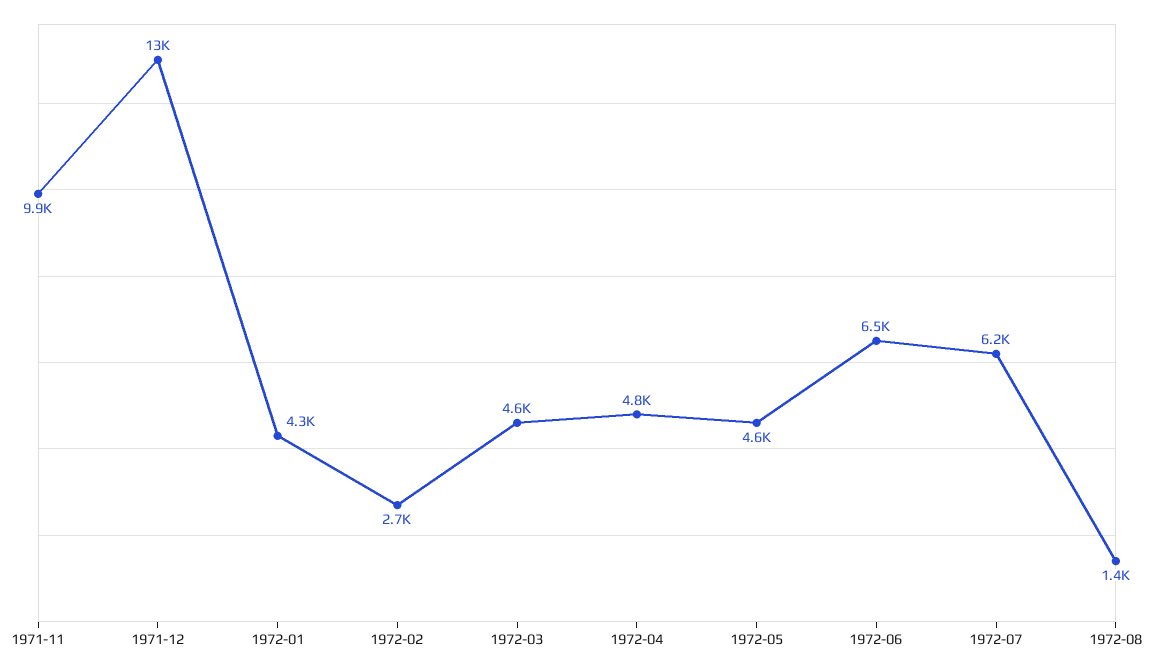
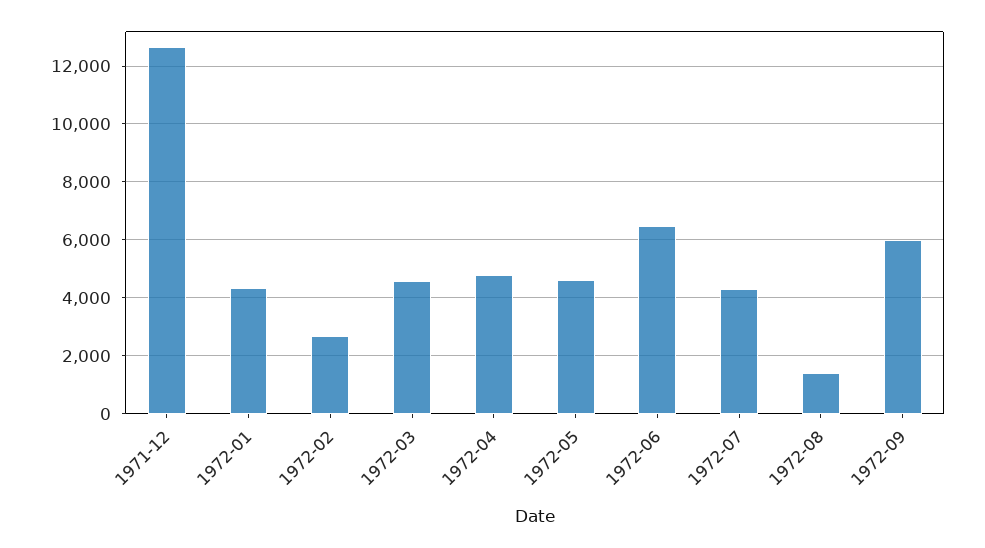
1971-11: 9900 -> none
1972-07: 6200 -> 4250
1972-09: none -> 6000

